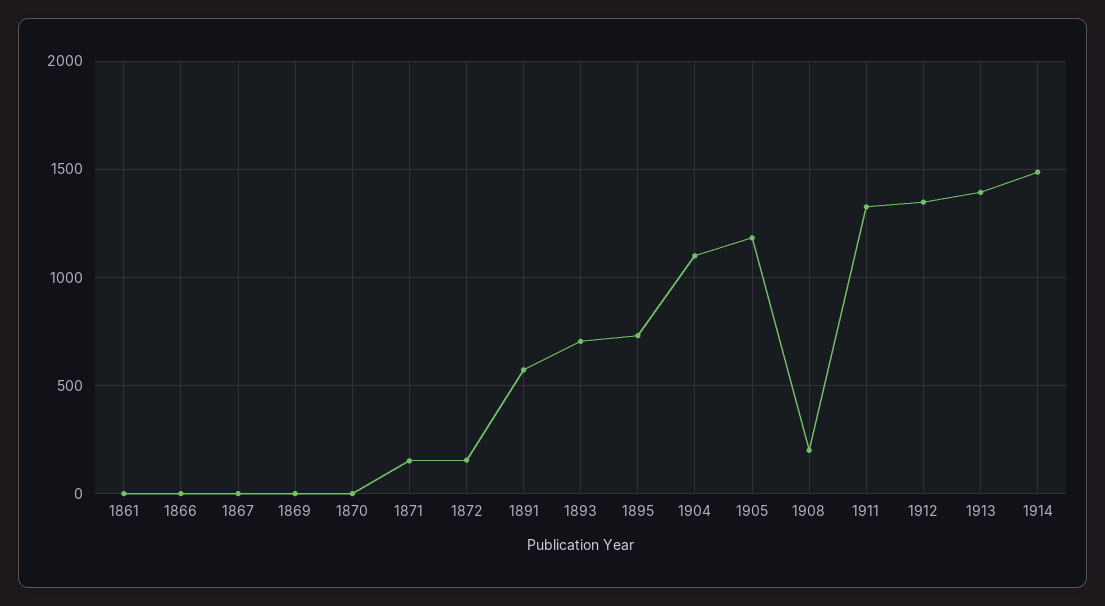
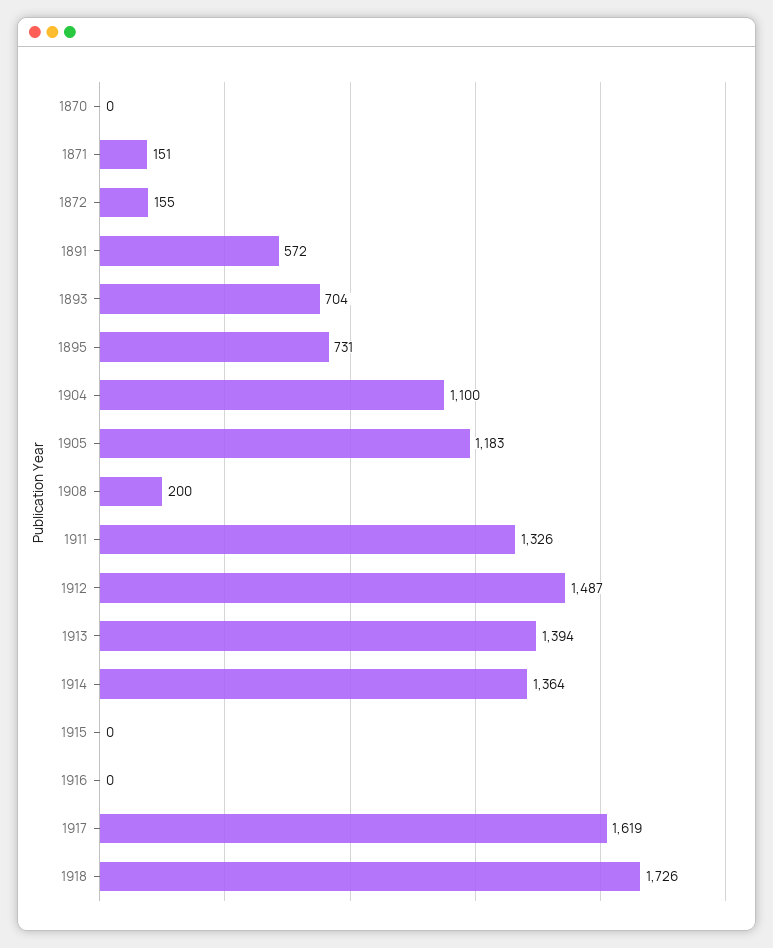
1861: 0 -> none
1866: 0 -> none
1867: 0 -> none
1869: 0 -> none
1912: 1350 -> 1487
1914: 1500 -> 1364
1915: none -> 0
1916: none -> 0
1917: none -> 1619
1918: none -> 1726

